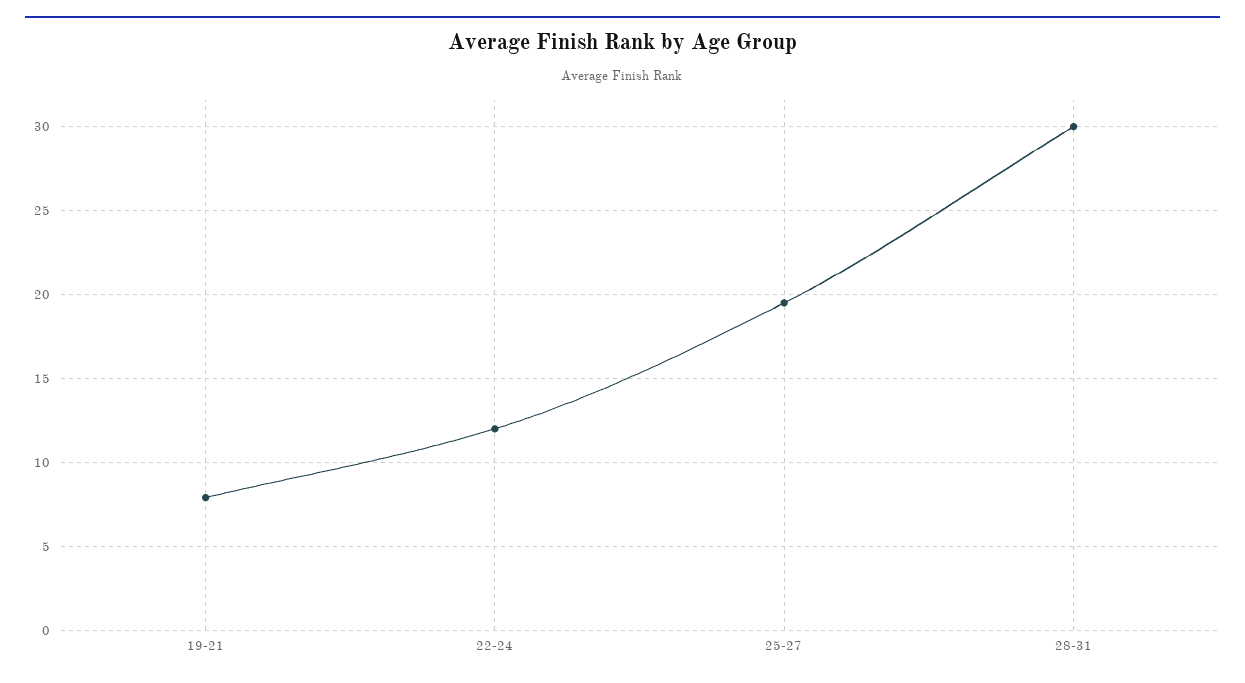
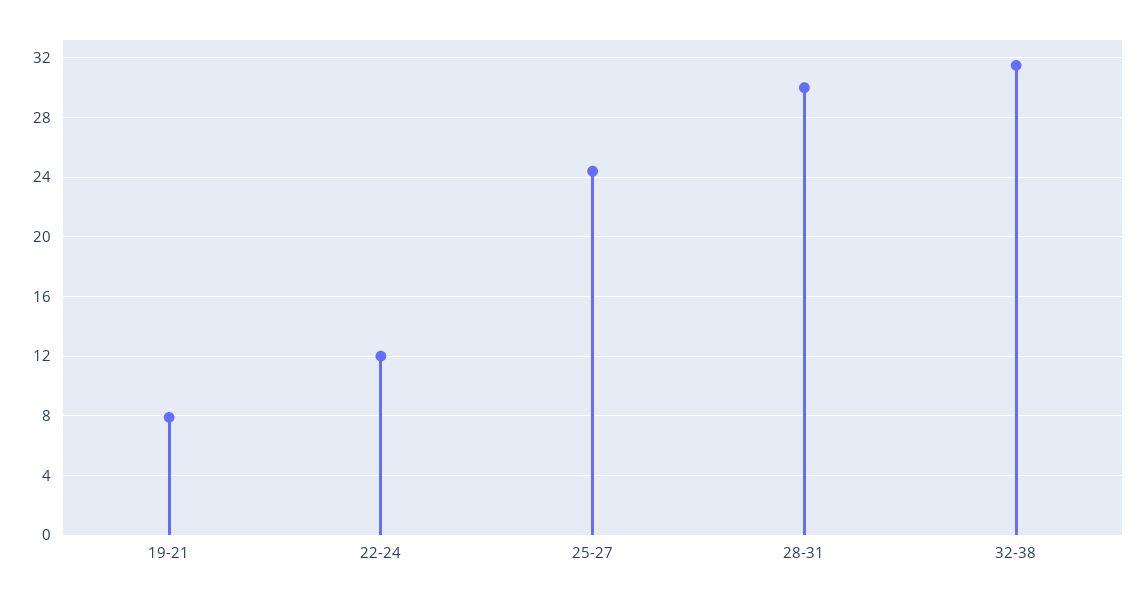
25-27: 19.5 -> 24.5
32-38: none -> 31.5

